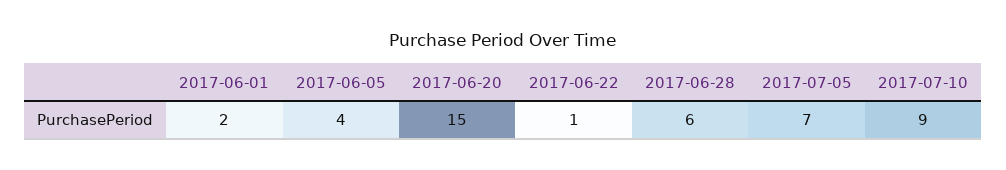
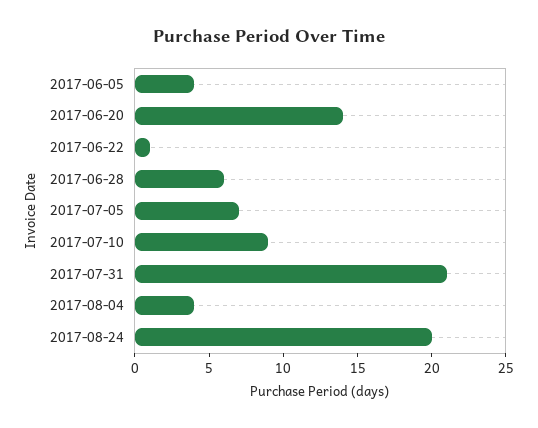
2017-06-01: 2 -> none
2017-06-20: 15 -> 14
2017-07-31: none -> 21
2017-08-04: none -> 4
2017-08-24: none -> 20

